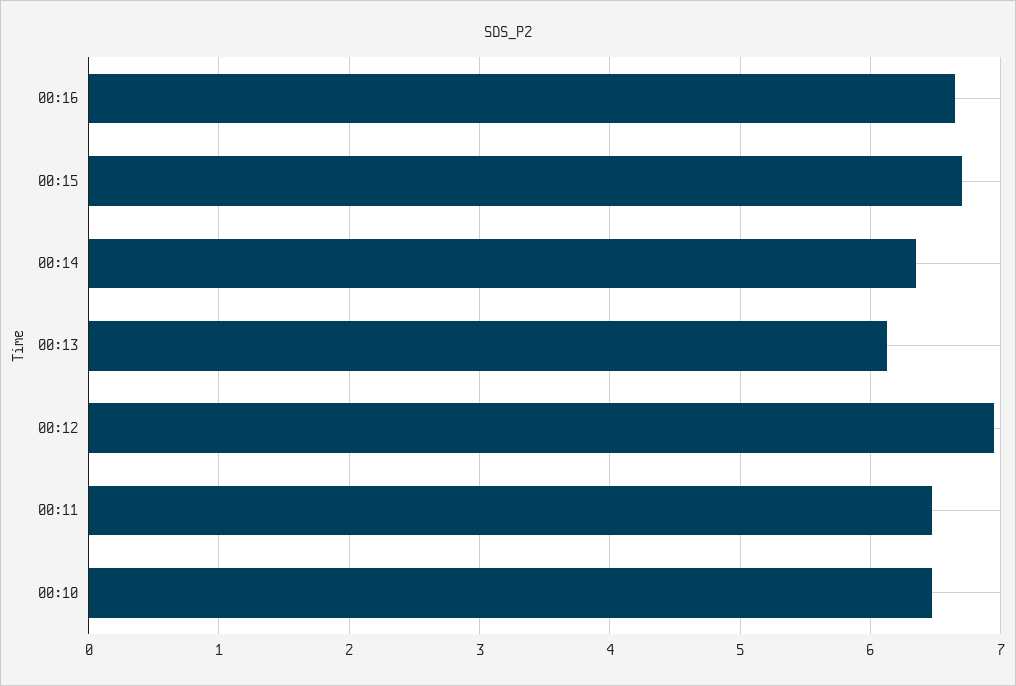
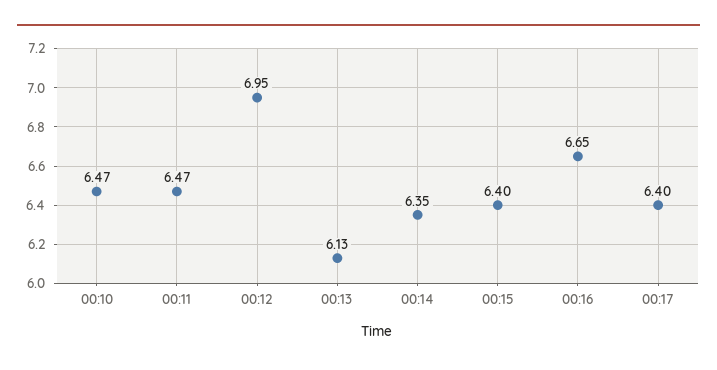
00:15: 6.7 -> 6.4
00:17: none -> 6.4

